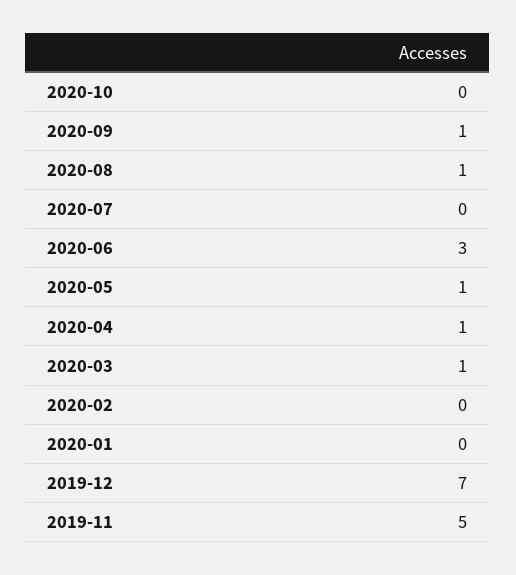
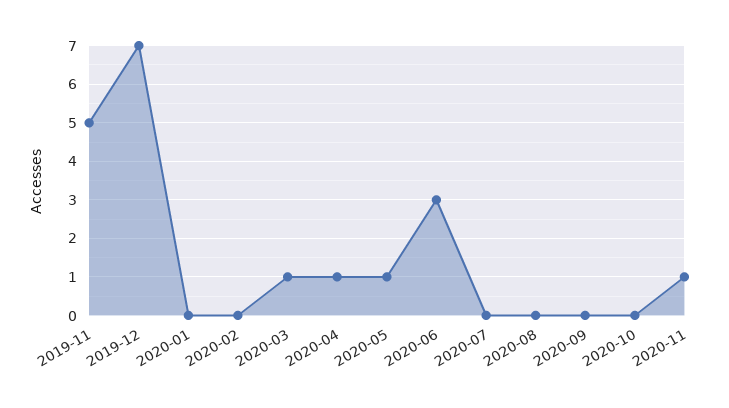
2020-09: 1 -> 0
2020-08: 1 -> 0
2020-11: none -> 1

